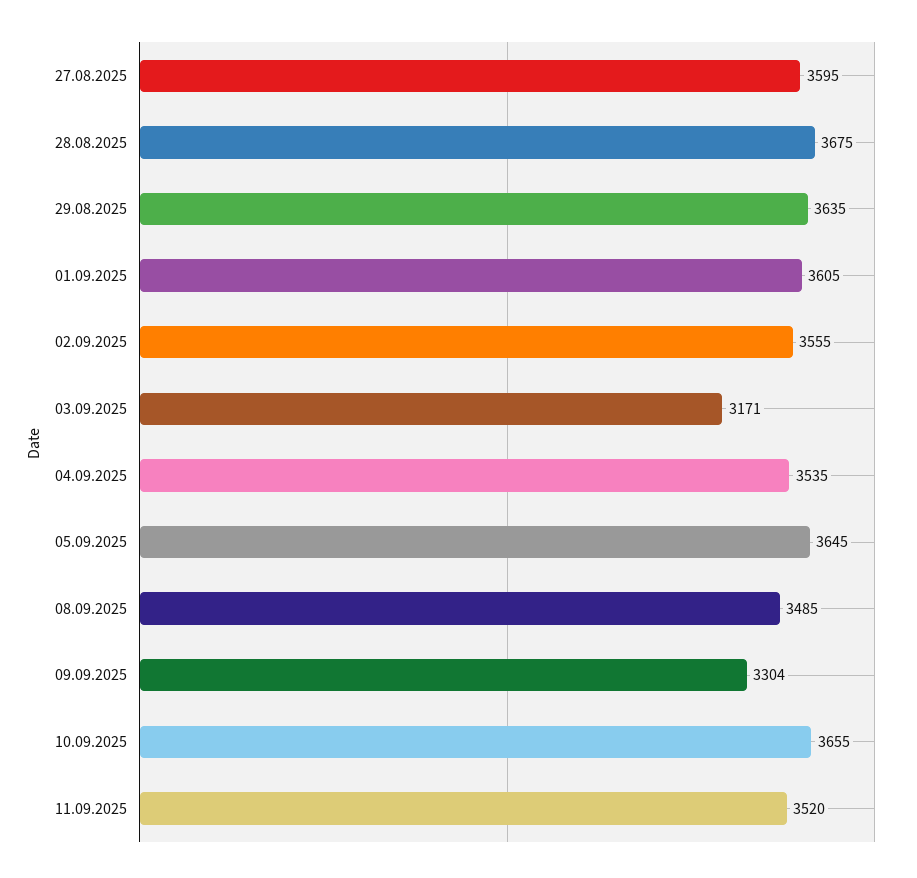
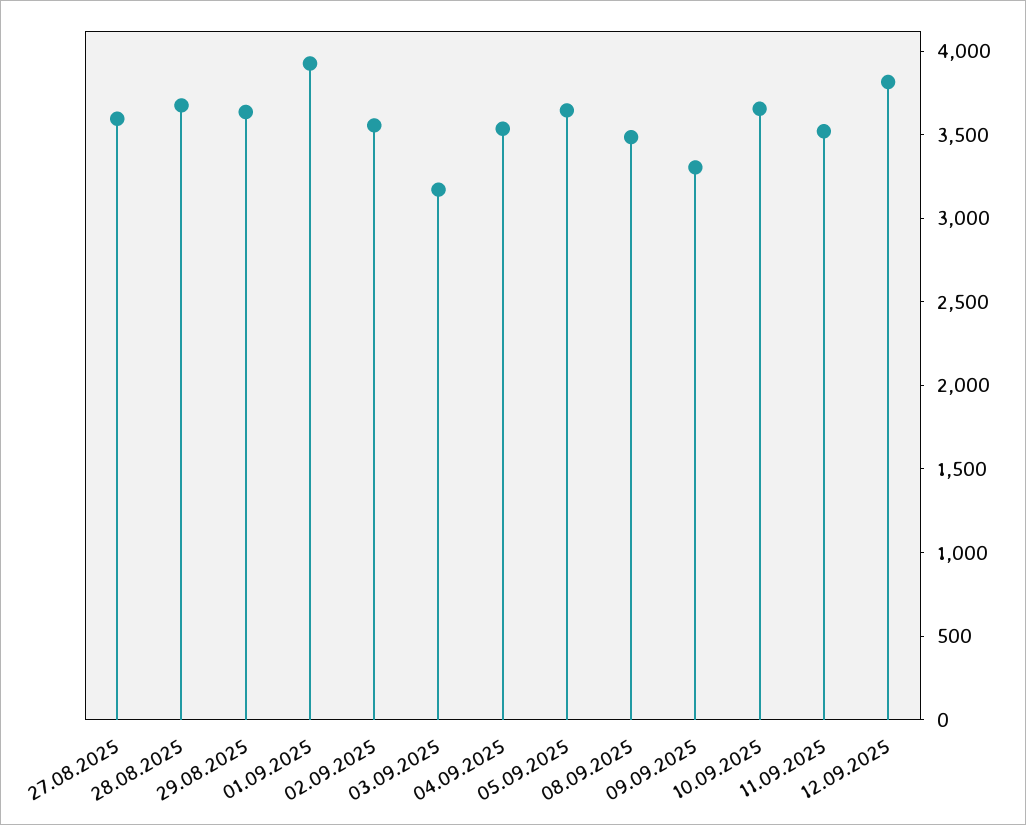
01.09.2025: 3605 -> 3900
12.09.2025: none -> 3800

